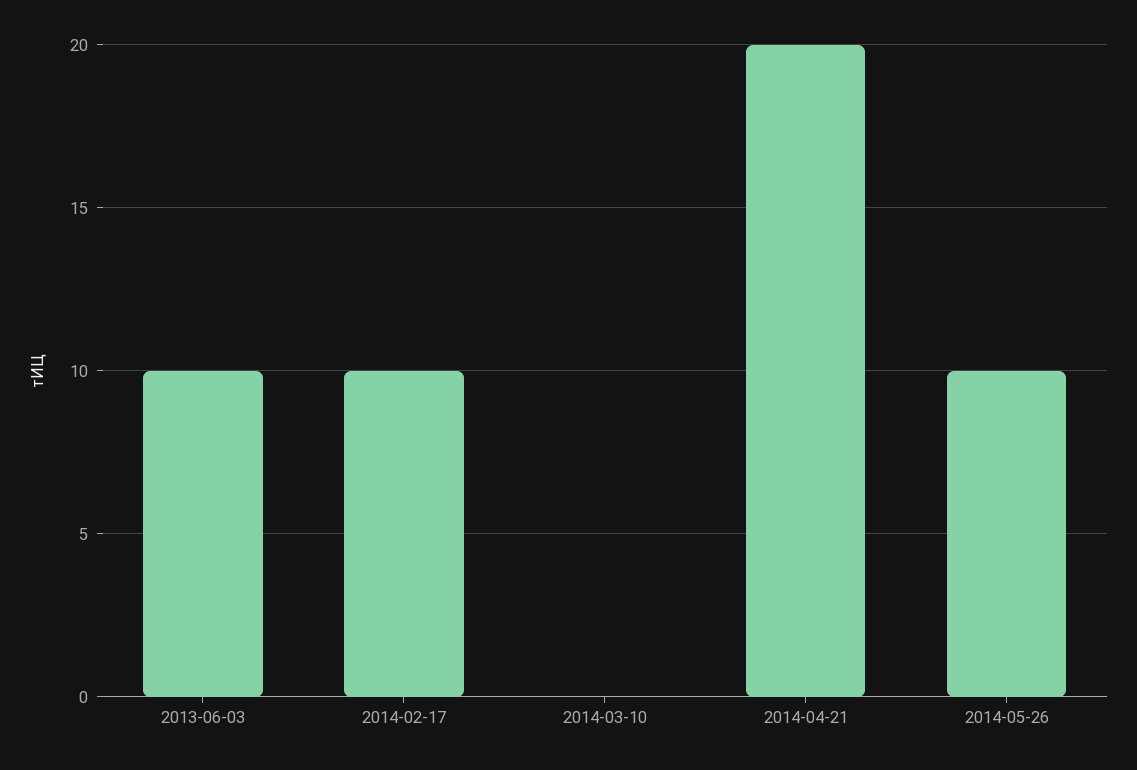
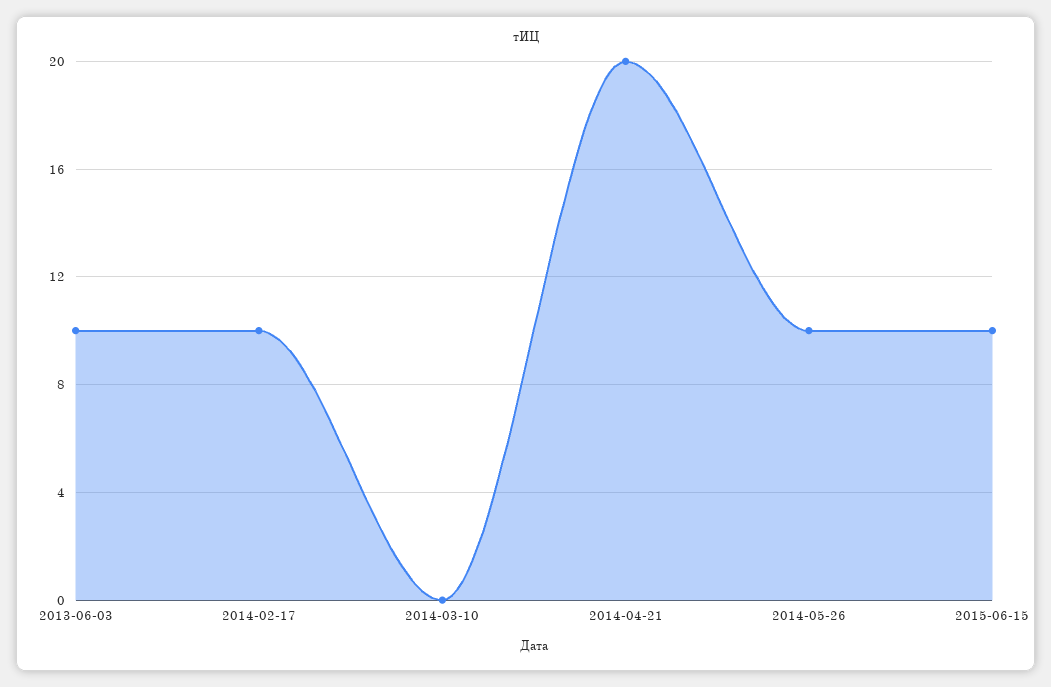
2015-06-15: none -> 10

